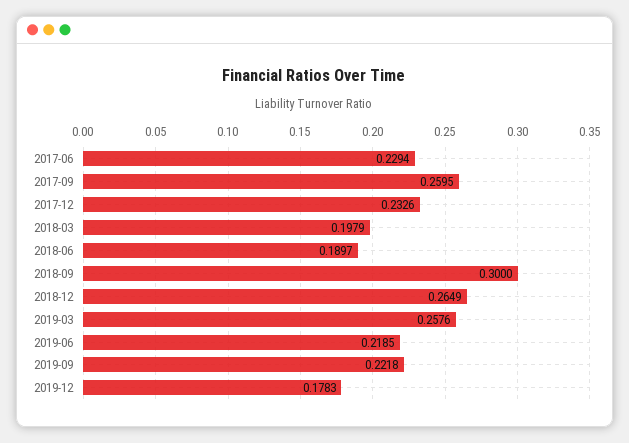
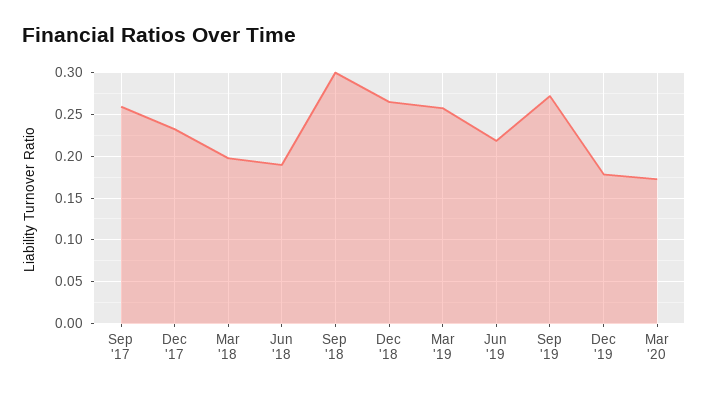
2017-06: 0.2294 -> none
2019-09: 0.2218 -> 0.27
Mar '20: none -> 0.17

